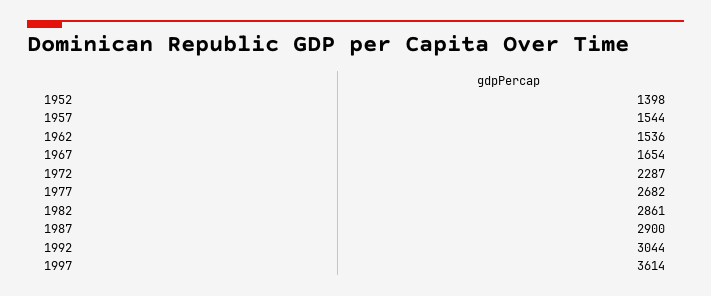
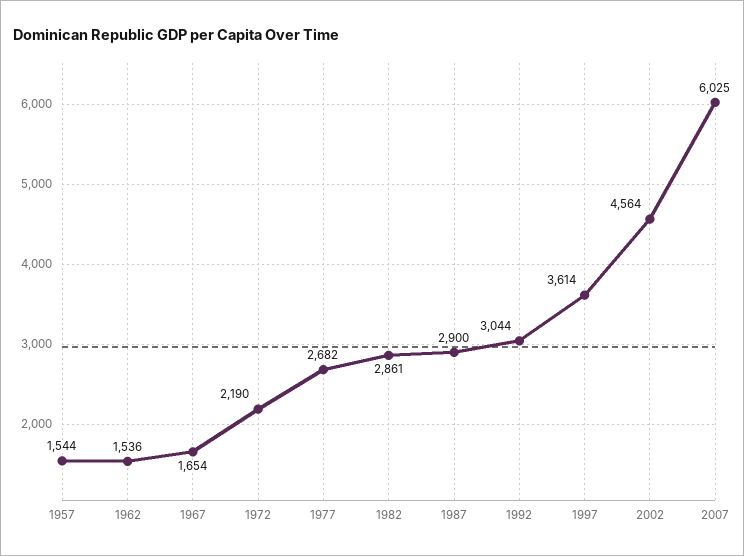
1952: 1398 -> none
1972: 2287 -> 2190
2002: none -> 4564
2007: none -> 6025

